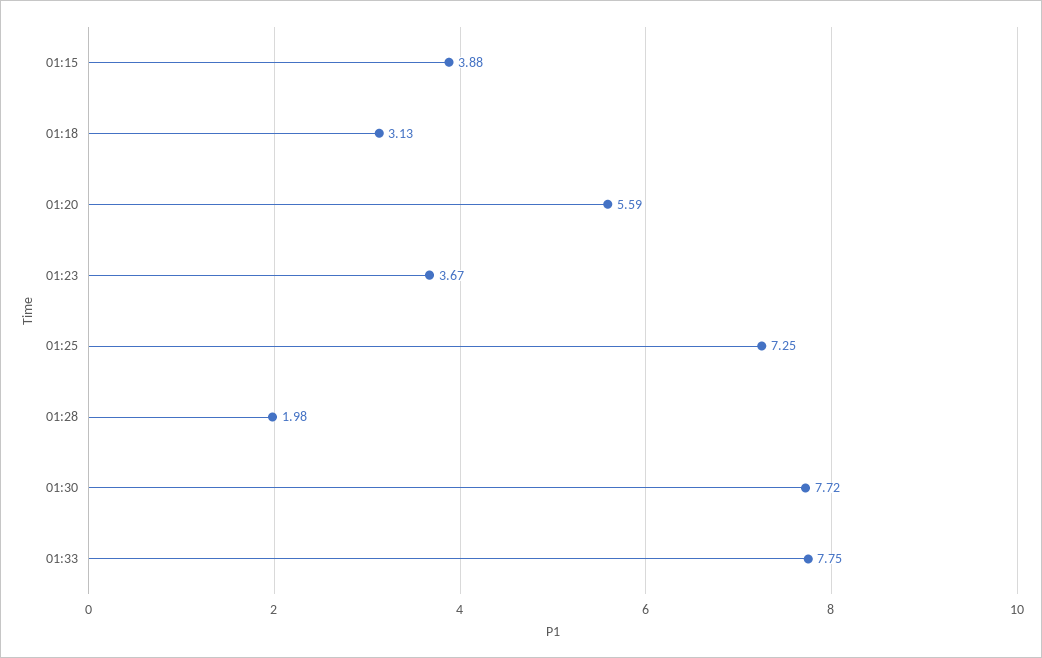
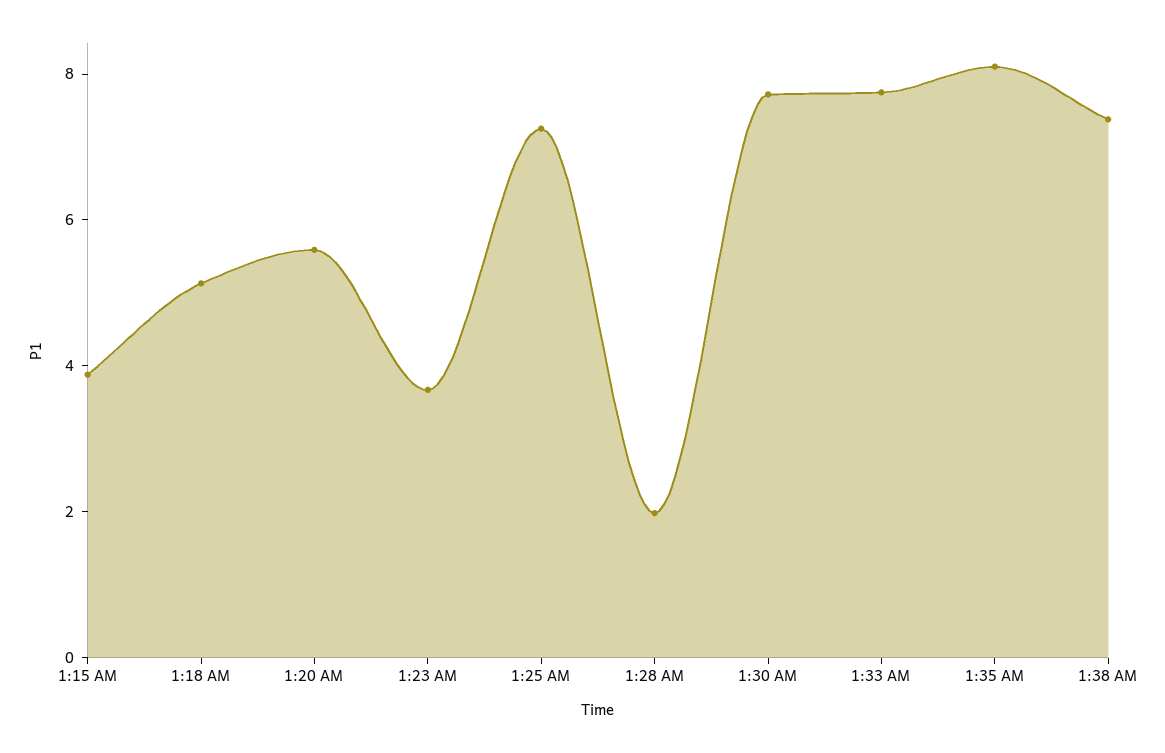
01:18: 3.13 -> 5
1:35 AM: none -> 8
1:38 AM: none -> 7.5

